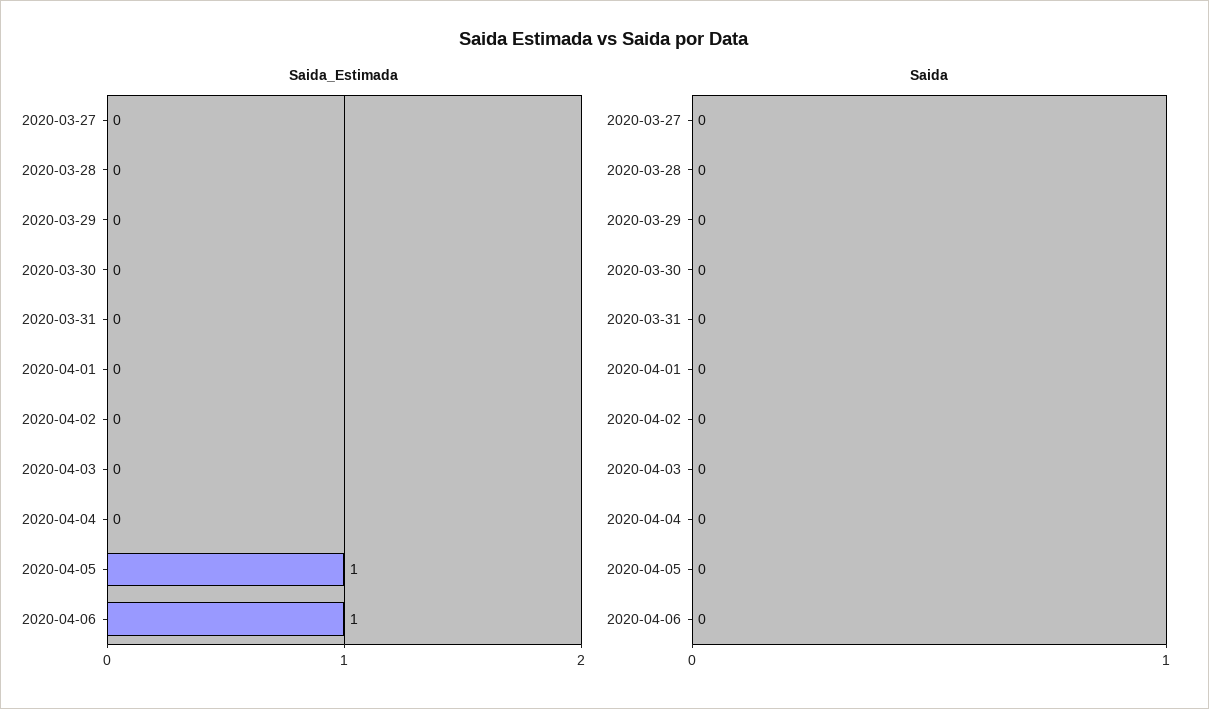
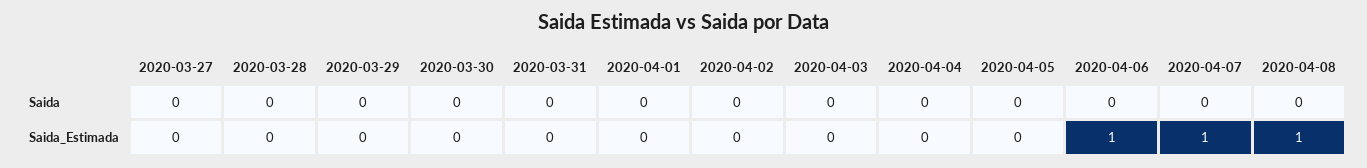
Saida_Estimada, 2020-04-05: 1 -> 0
Saida, 2020-04-07: none -> 0
Saida, 2020-04-08: none -> 0
Saida_Estimada, 2020-04-07: none -> 1
Saida_Estimada, 2020-04-08: none -> 1

